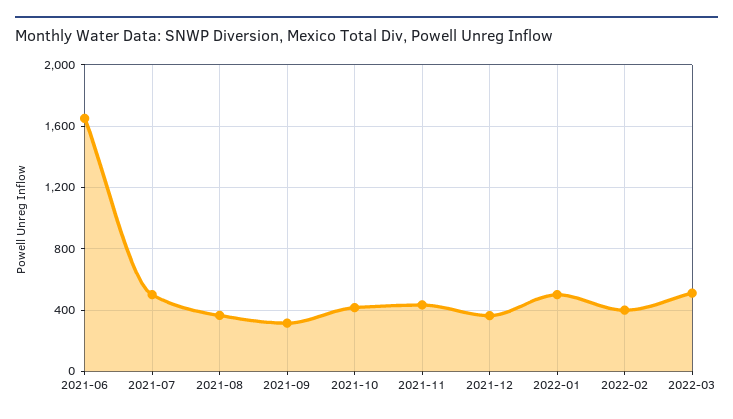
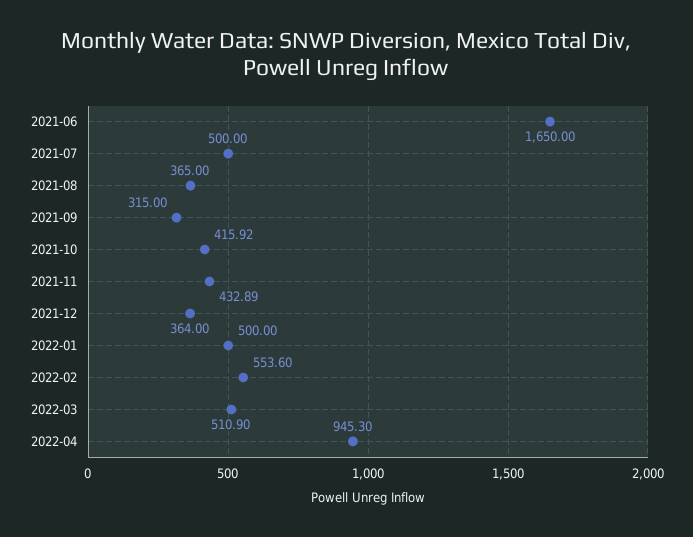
2022-02: 400 -> 553.6
2022-04: none -> 945.3

